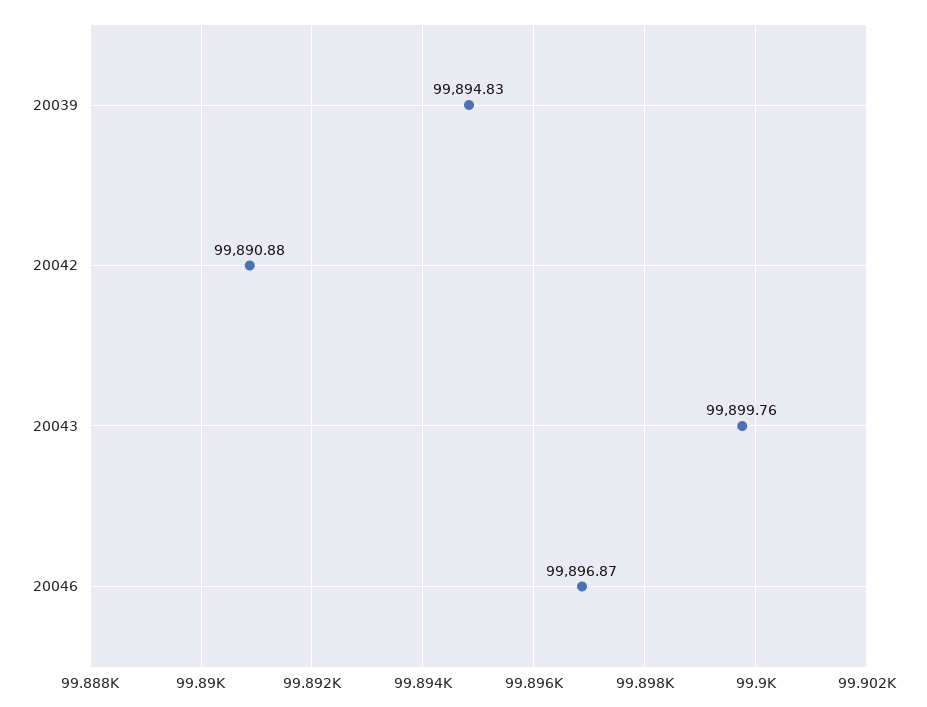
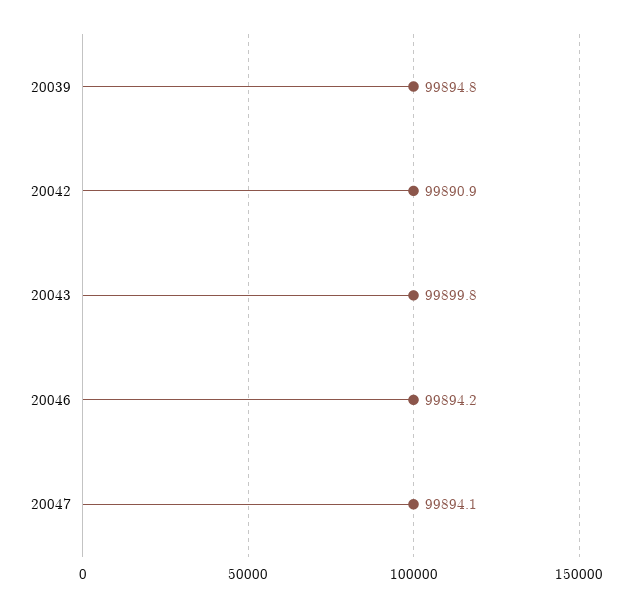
20046: 99896.87 -> 99894.2
20047: none -> 99894.1

